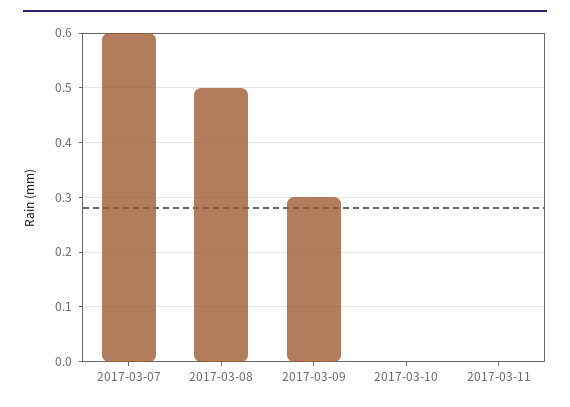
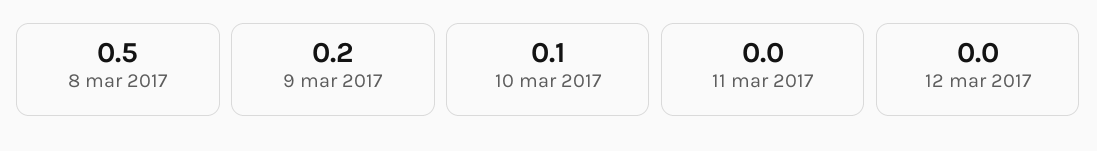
2017-03-07: 0.6 -> none
2017-03-09: 0.3 -> 0.2
2017-03-10: 0 -> 0.1
12 mar 2017: none -> 0

